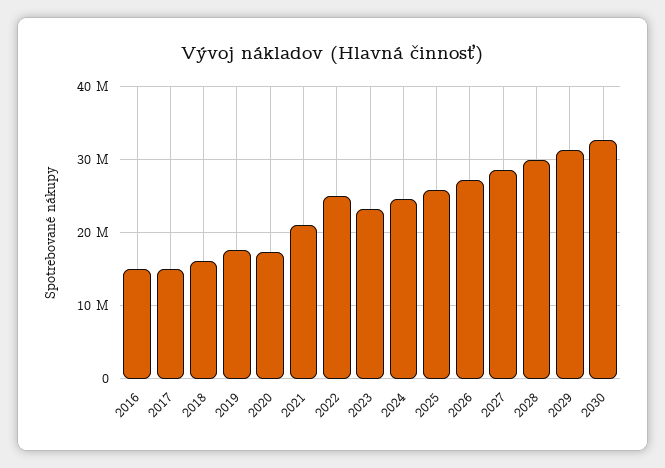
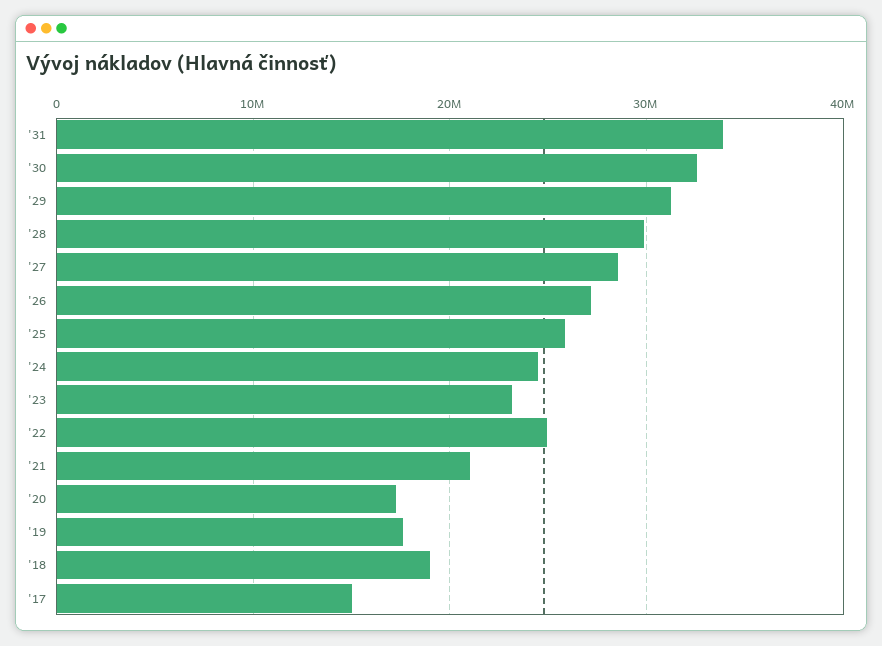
2016: 15000000 -> none
2018: 16000000 -> 19000000
'31: none -> 34000000

